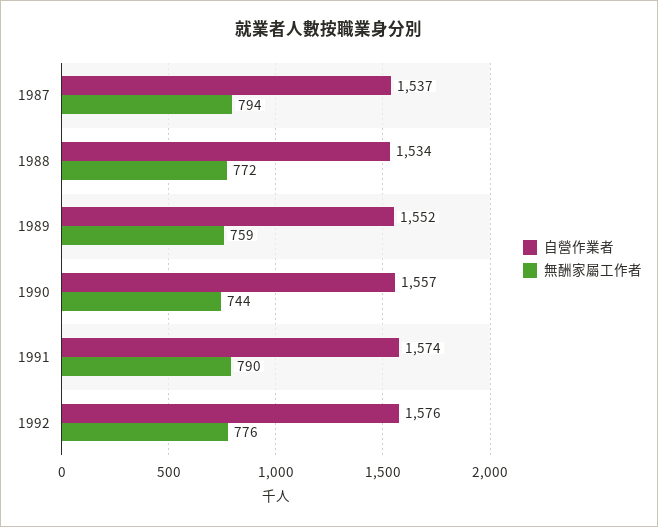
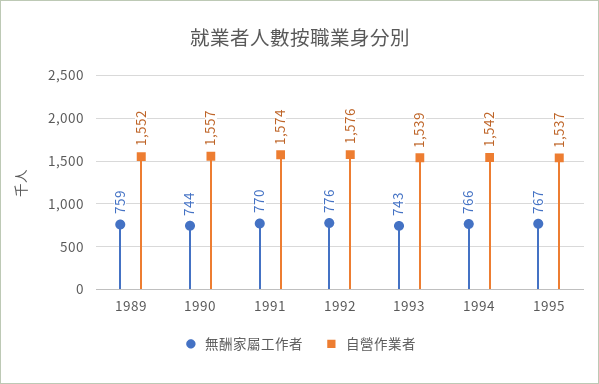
自營作業者, 1987: 1537 -> none
無酬家屬工作者, 1987: 794 -> none
自營作業者, 1988: 1534 -> none
無酬家屬工作者, 1988: 772 -> none
無酬家屬工作者, 1991: 790 -> 770
無酬家屬工作者, 1993: none -> 743
自營作業者, 1993: none -> 1539
無酬家屬工作者, 1994: none -> 766
自營作業者, 1994: none -> 1542
無酬家屬工作者, 1995: none -> 767
自營作業者, 1995: none -> 1537

